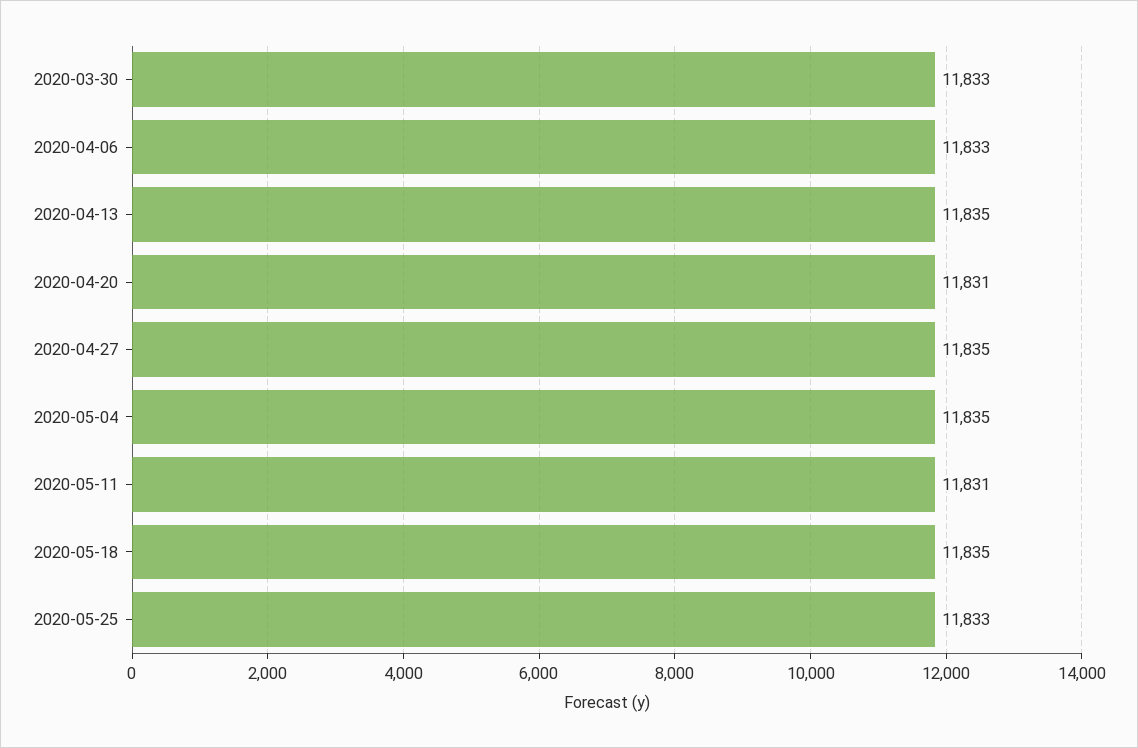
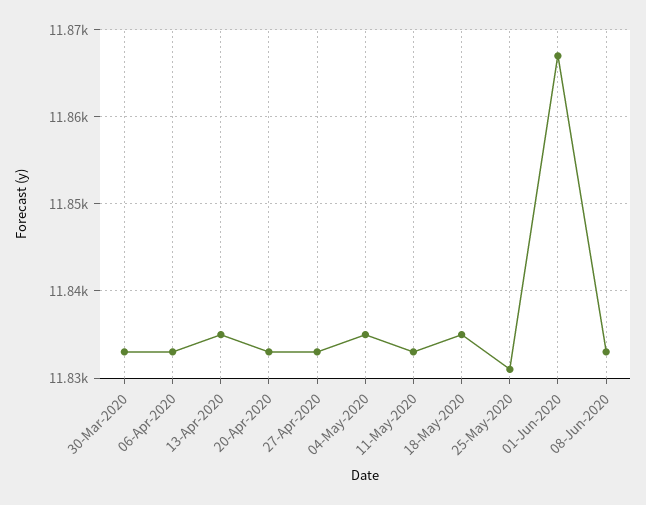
2020-04-20: 11831 -> 11833
2020-04-27: 11835 -> 11833
2020-05-11: 11831 -> 11833
2020-05-25: 11833 -> 11831
01-Jun-2020: none -> 11867
08-Jun-2020: none -> 11833

